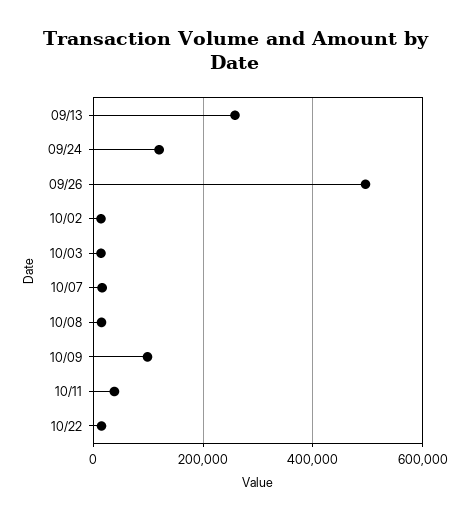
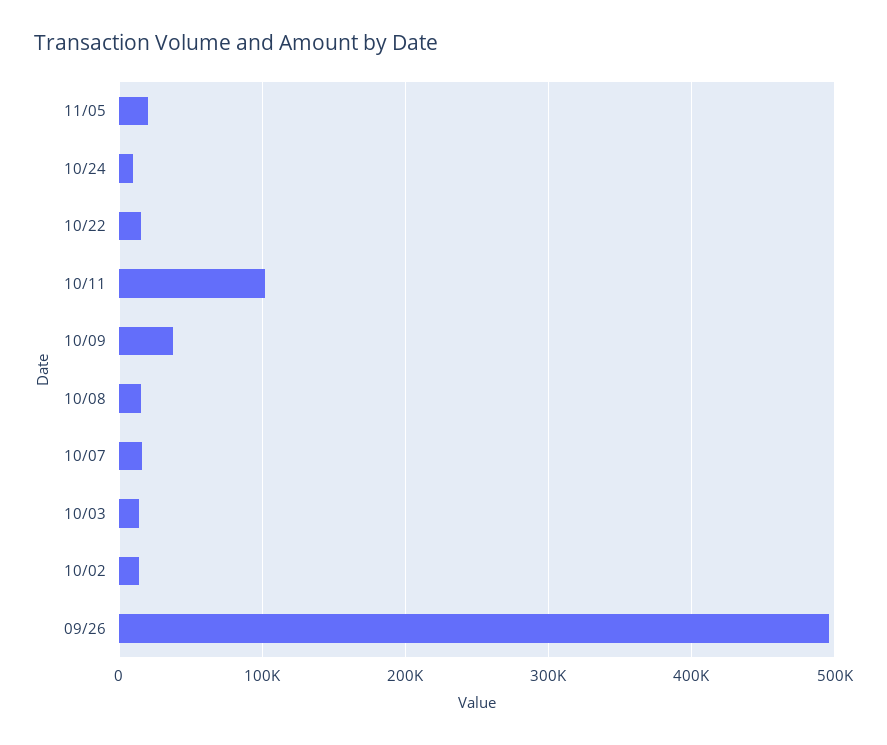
09/13: 260000 -> none
09/24: 120000 -> none
10/09: 100000 -> 40000
10/11: 40000 -> 100000
11/05: none -> 20000
10/24: none -> 10000

